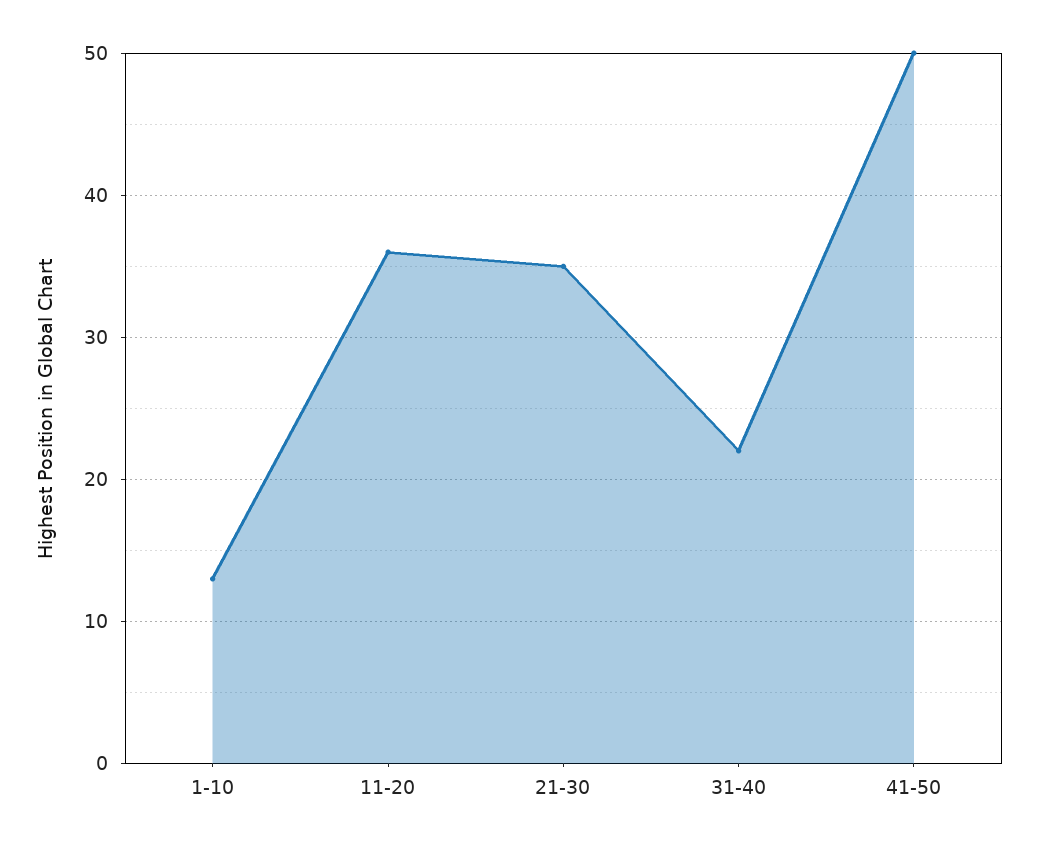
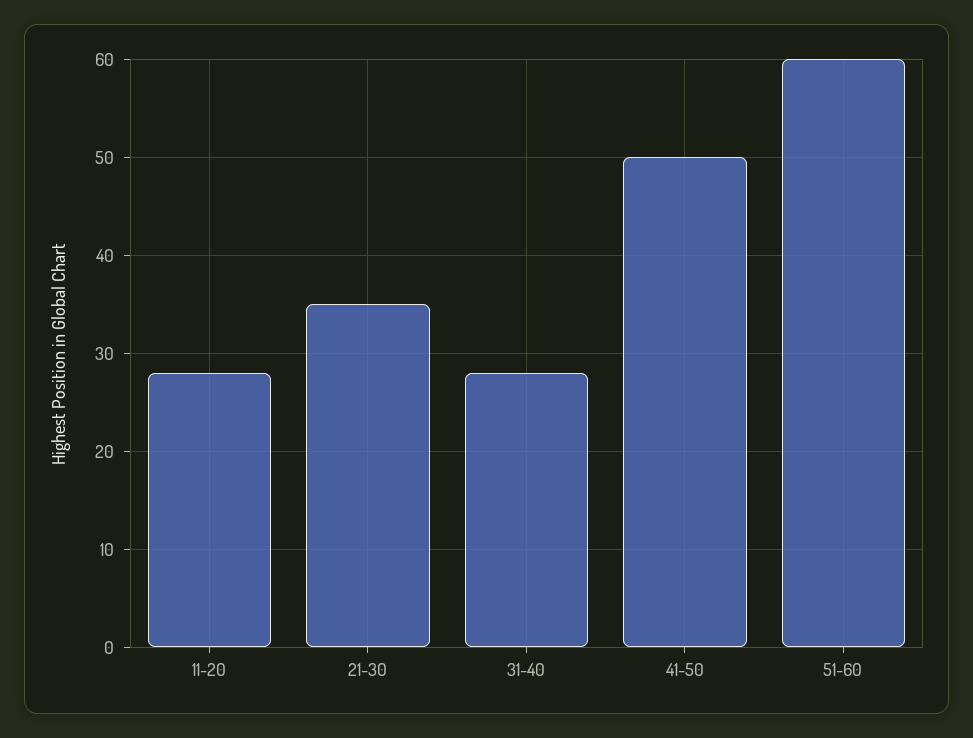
1-10: 13 -> none
11-20: 36 -> 28
31-40: 22 -> 28
51-60: none -> 60

